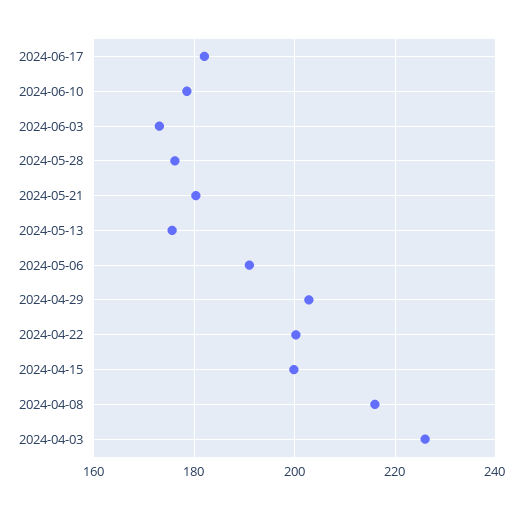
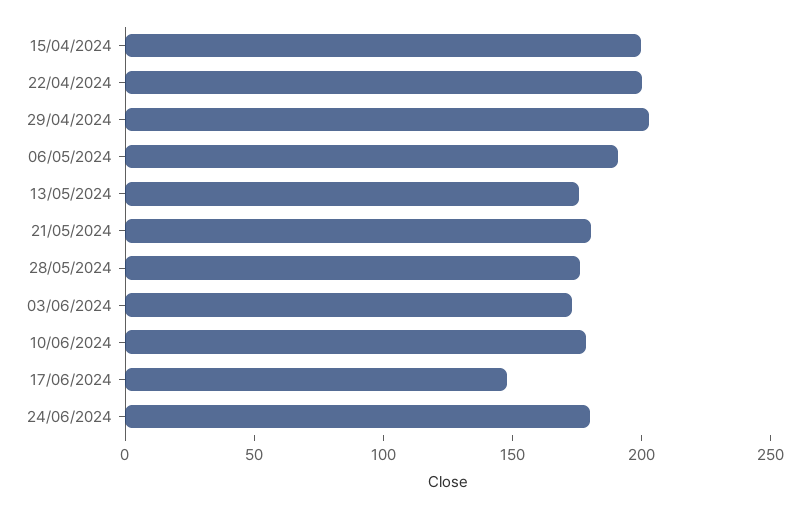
2024-06-17: 182 -> 150
2024-04-08: 216 -> none
2024-04-03: 226 -> none
24/06/2024: none -> 180

